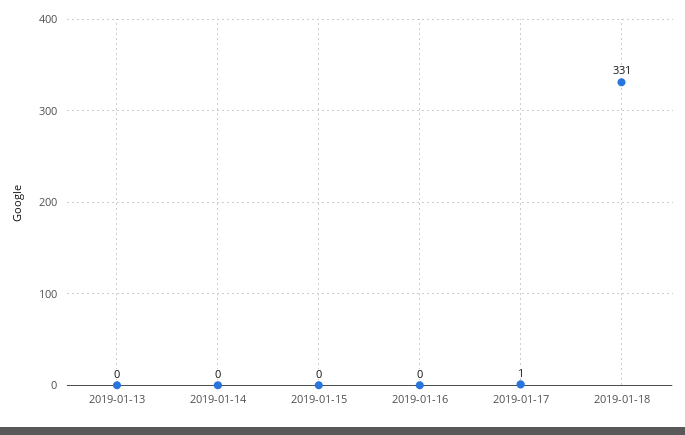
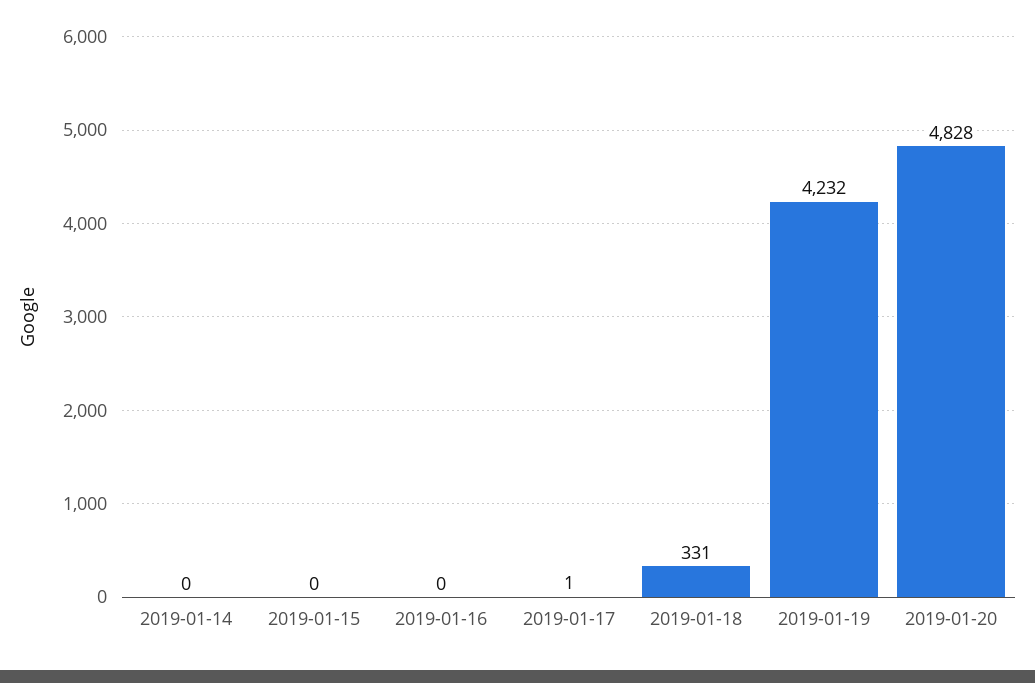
2019-01-13: 0 -> none
2019-01-19: none -> 4232
2019-01-20: none -> 4828

